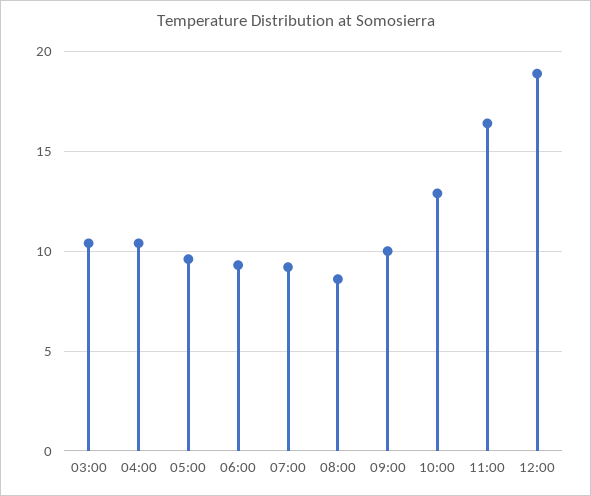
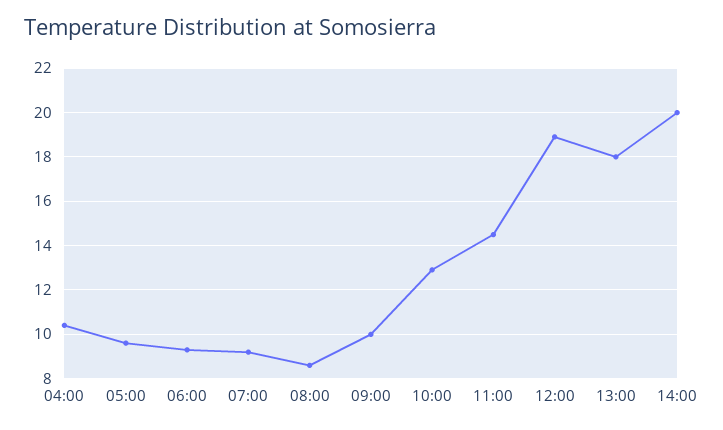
03:00: 10.5 -> none
11:00: 16.5 -> 14.5
13:00: none -> 18
14:00: none -> 20

